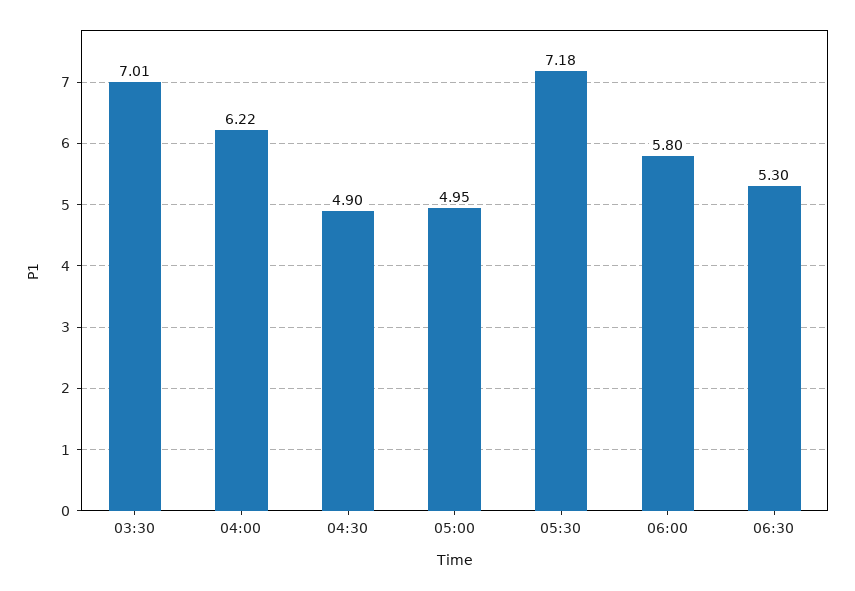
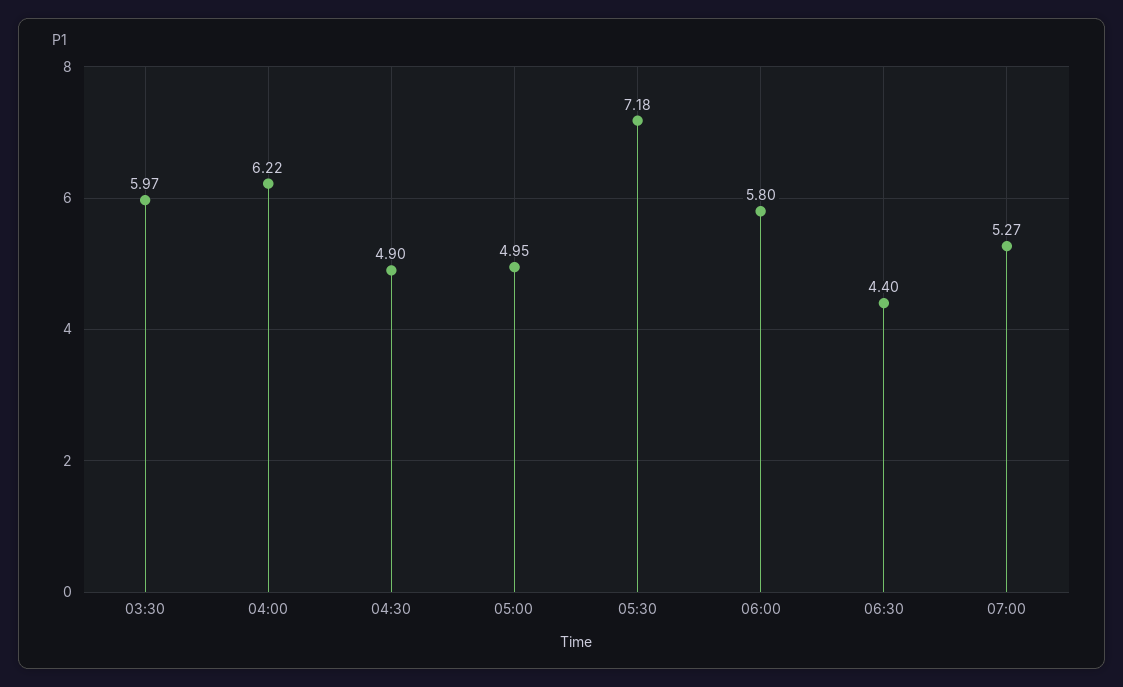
03:30: 7.01 -> 5.97
06:30: 5.3 -> 4.4
07:00: none -> 5.27

